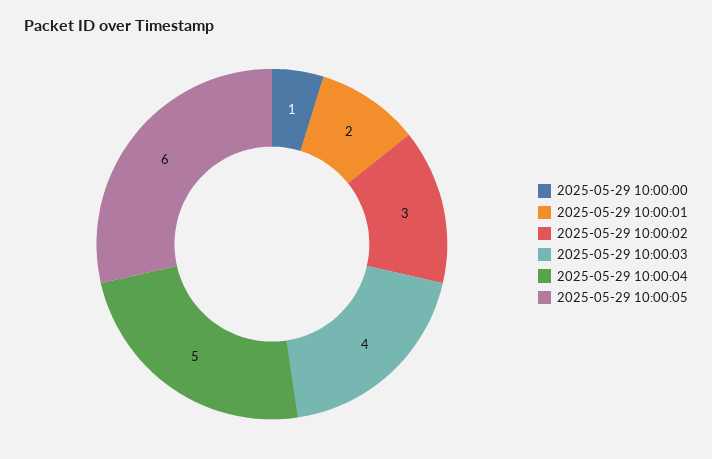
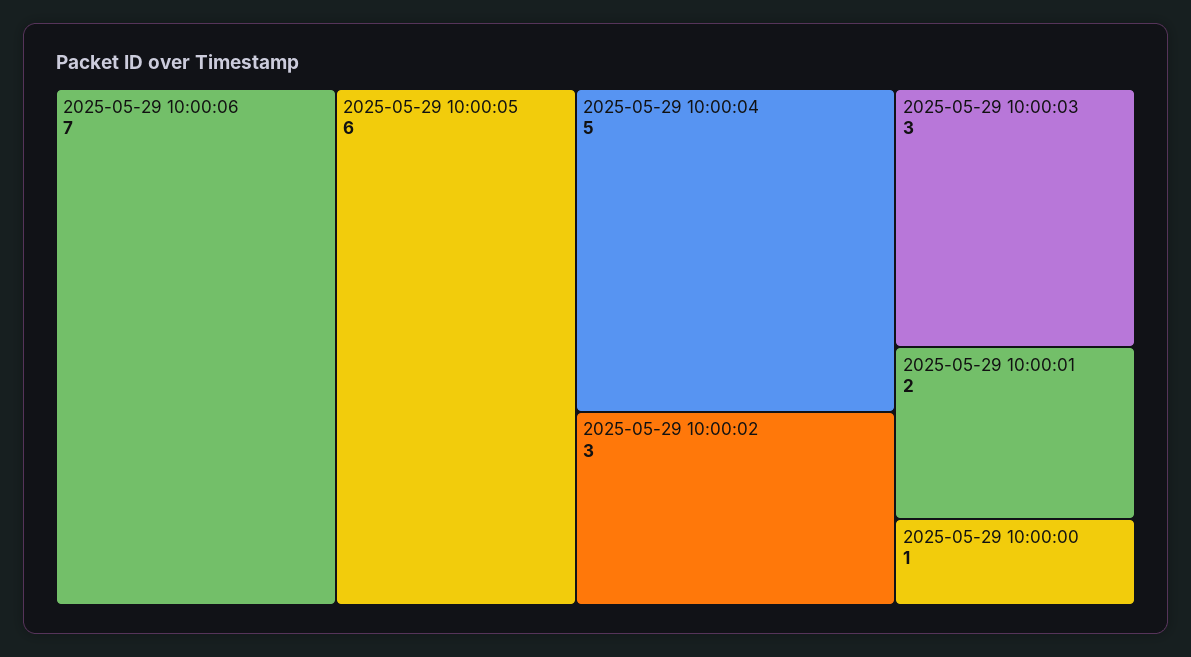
2025-05-29 10:00:03: 4 -> 3
2025-05-29 10:00:06: none -> 7

